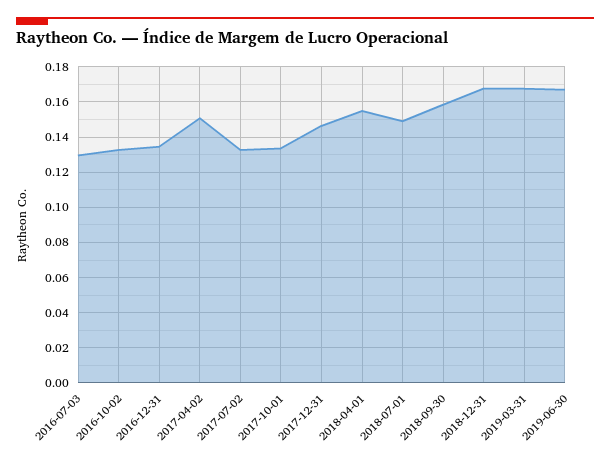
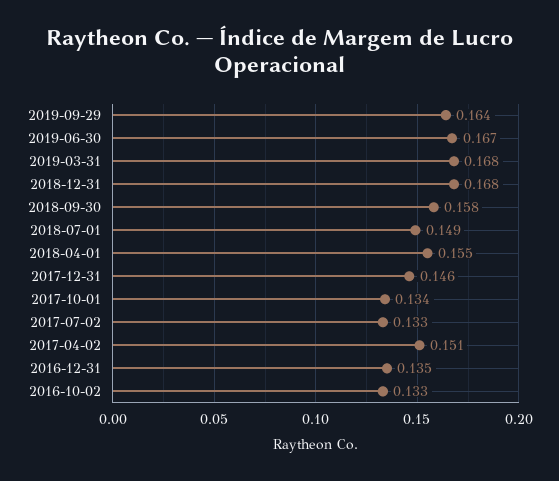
2016-07-03: 0.13 -> none
2019-09-29: none -> 0.164

